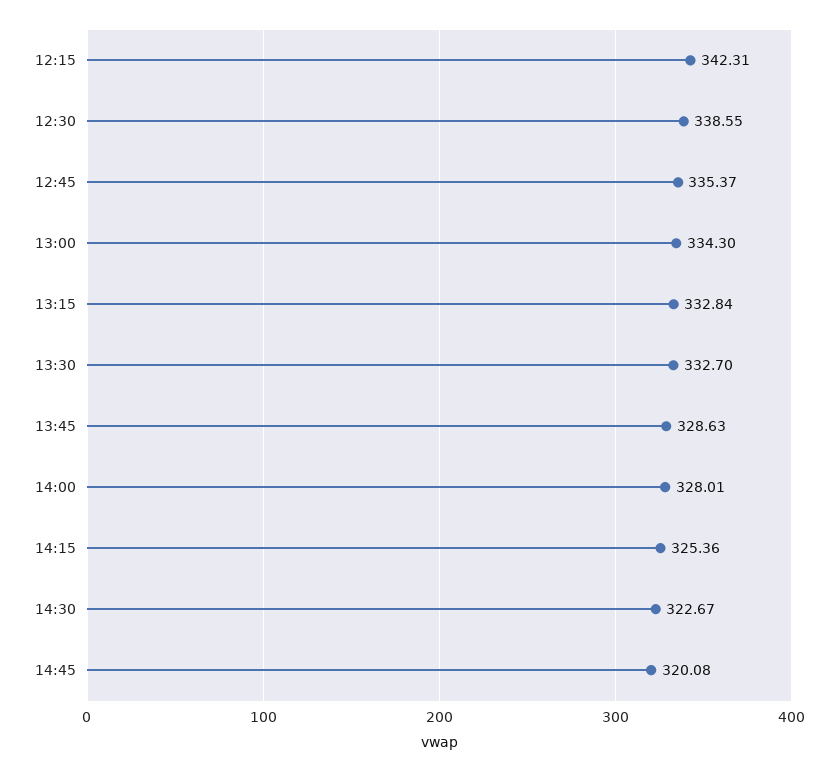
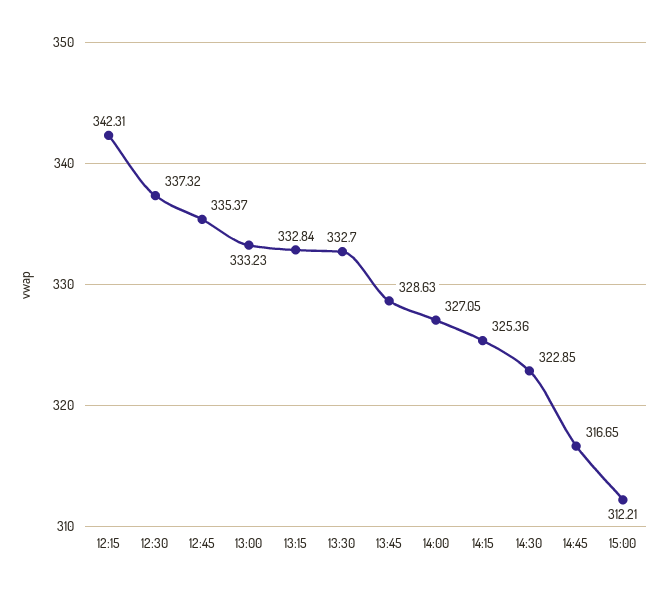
12:30: 338.55 -> 337.32
13:00: 334.3 -> 333.23
14:00: 328.01 -> 327.05
14:30: 322.67 -> 322.85
14:45: 320.08 -> 316.65
15:00: none -> 312.21

